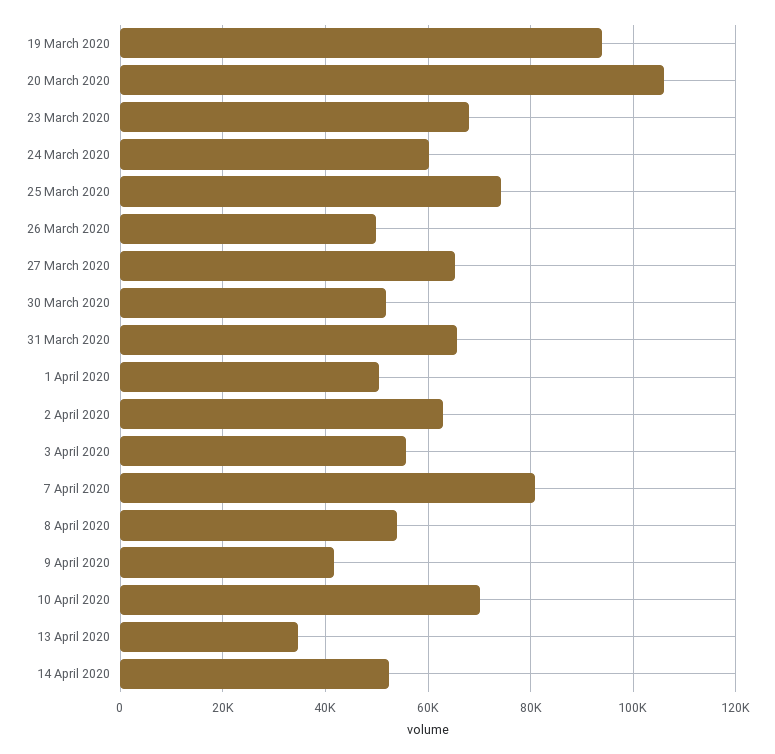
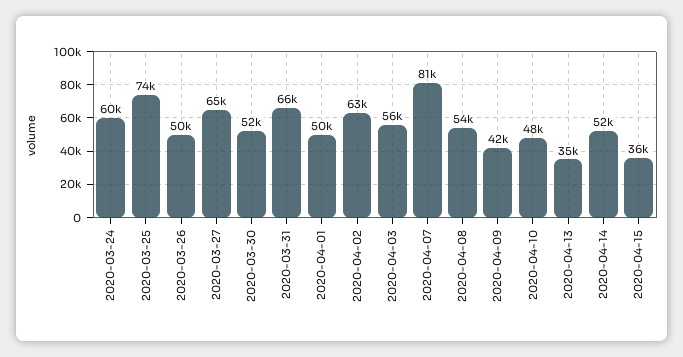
19 March 2020: 94000 -> none
20 March 2020: 106000 -> none
23 March 2020: 68000 -> none
10 April 2020: 70000 -> 48000
2020-04-15: none -> 36000

